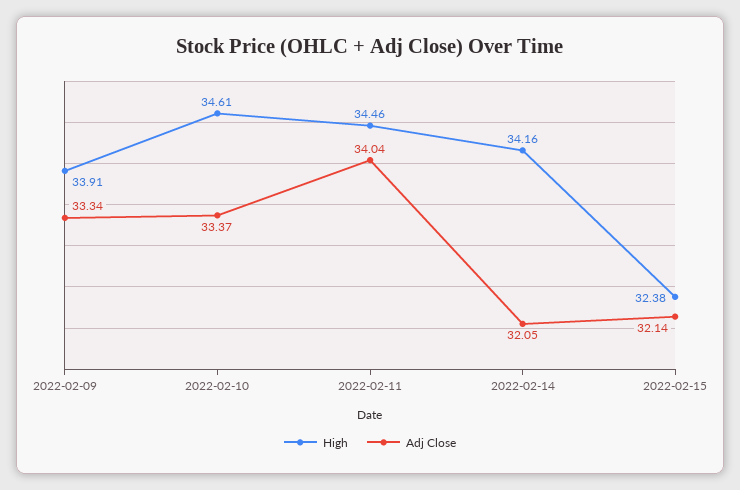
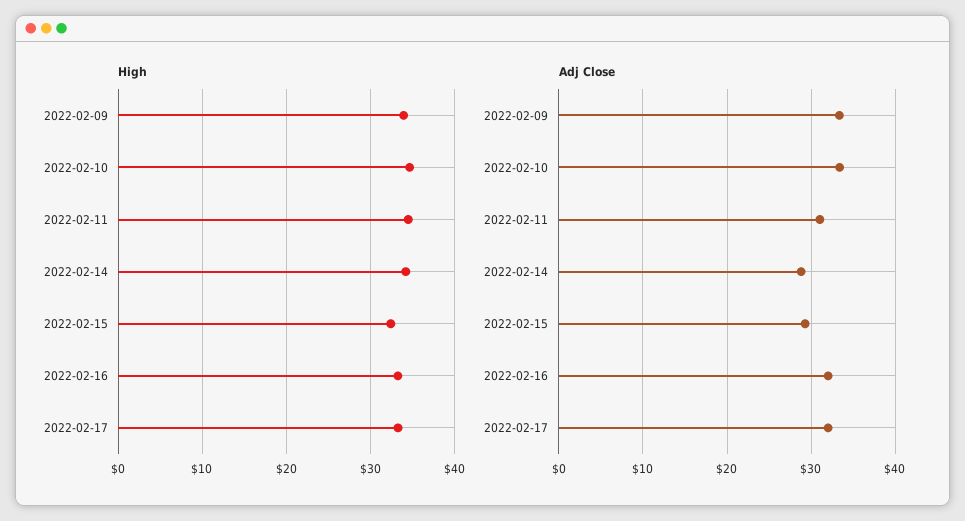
Adj Close, 2022-02-11: 34.04 -> 31
Adj Close, 2022-02-14: 32.05 -> 29
Adj Close, 2022-02-15: 32.14 -> 29
High, 2022-02-16: none -> 33
High, 2022-02-17: none -> 33
Adj Close, 2022-02-16: none -> 32
Adj Close, 2022-02-17: none -> 32

